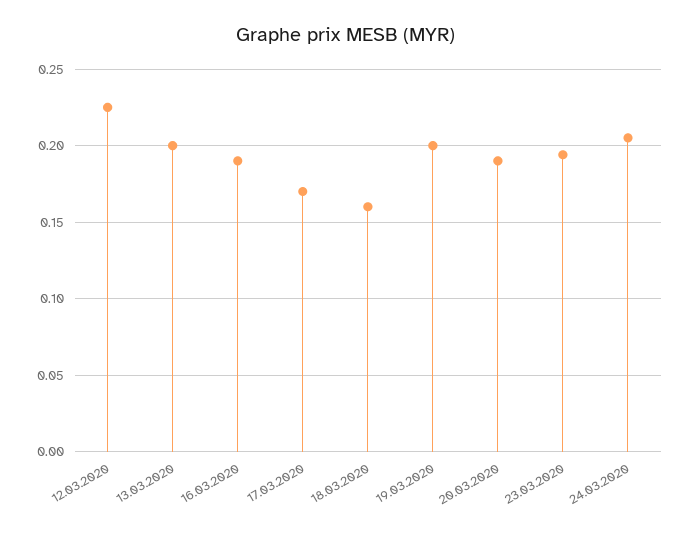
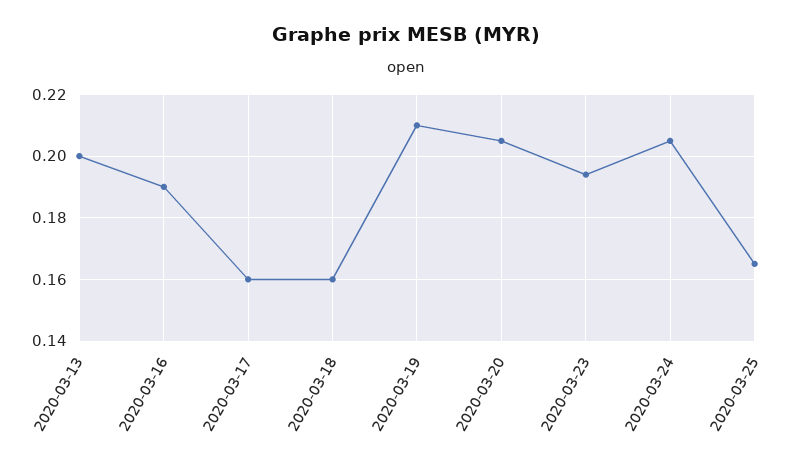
12.03.2020: 0.225 -> none
17.03.2020: 0.17 -> 0.16
19.03.2020: 0.2 -> 0.21
20.03.2020: 0.19 -> 0.205
2020-03-25: none -> 0.165

